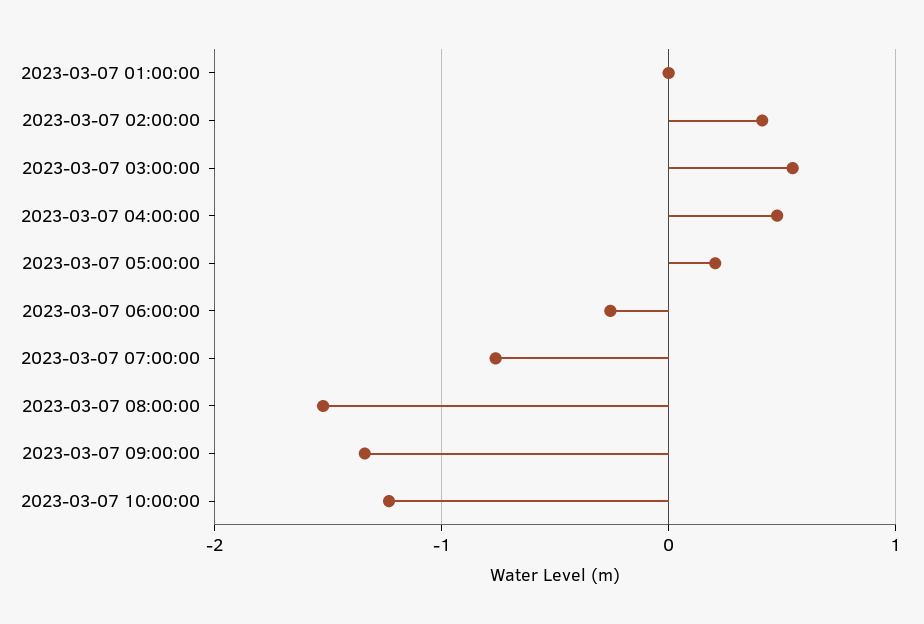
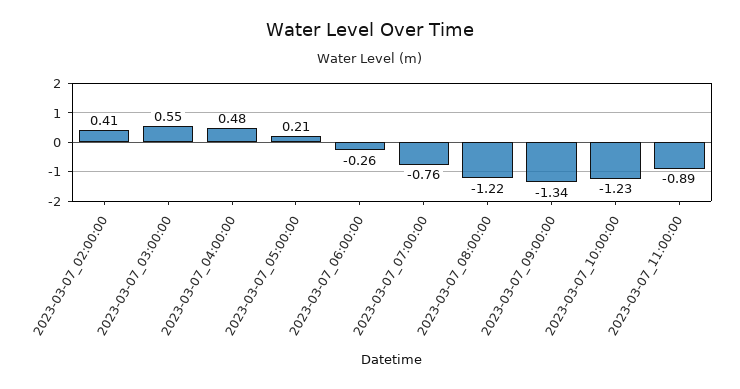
2023-03-07 01:00:00: 0 -> none
2023-03-07 08:00:00: -1.5 -> -1.22
2023-03-07_11:00:00: none -> -0.89

